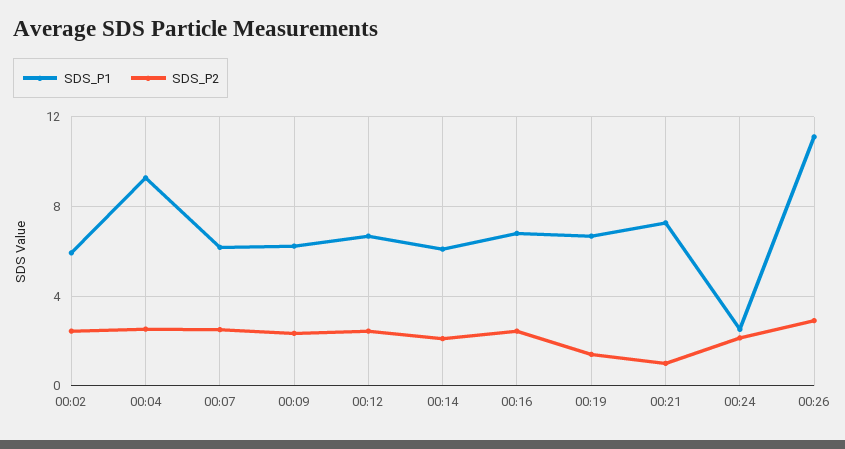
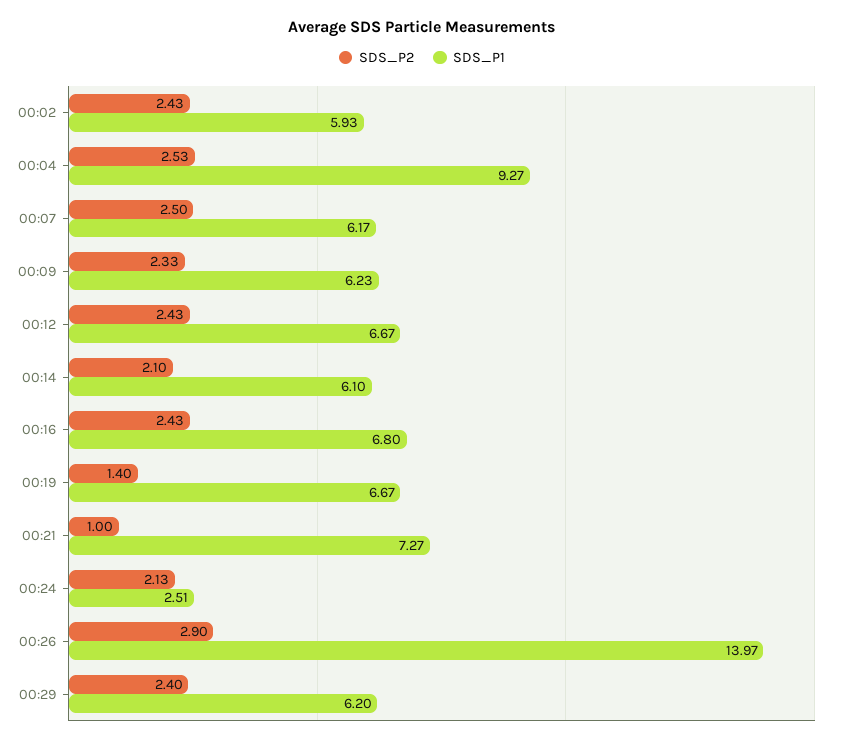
SDS_P1, 00:26: 11 -> 13.97
SDS_P2, 00:29: none -> 2.4
SDS_P1, 00:29: none -> 6.2

